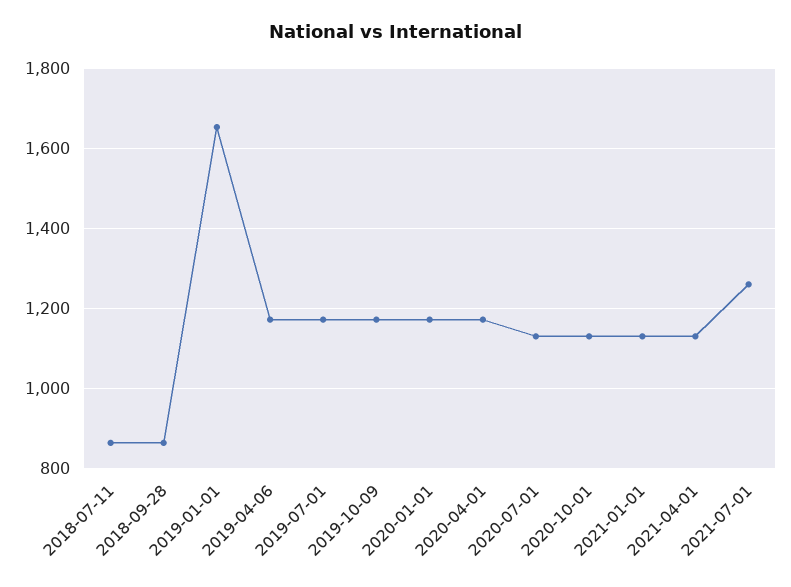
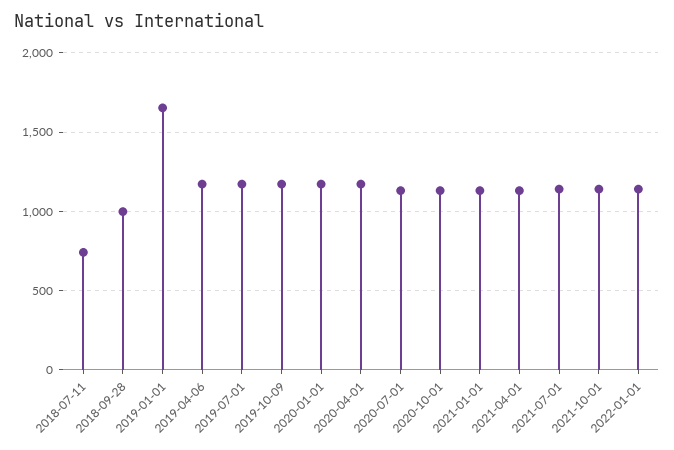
2018-07-11: 860 -> 750
2018-09-28: 860 -> 1000
2021-07-01: 1260 -> 1150
2021-10-01: none -> 1150
2022-01-01: none -> 1150

